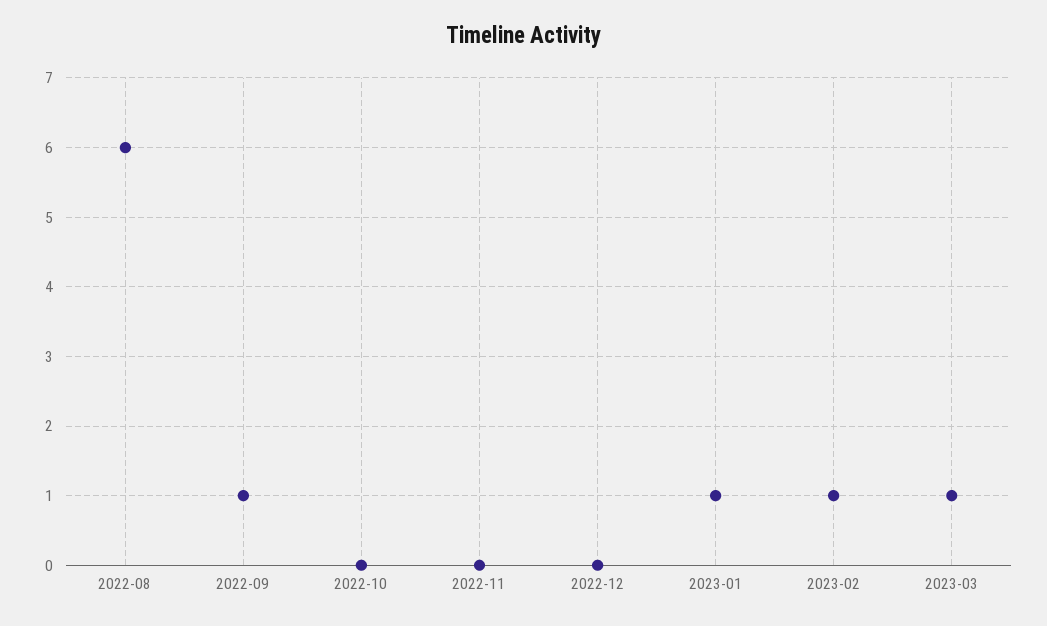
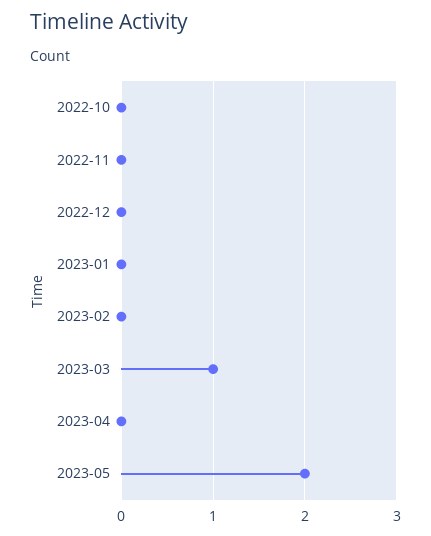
2022-08: 6 -> none
2022-09: 1 -> none
2023-01: 1 -> 0
2023-02: 1 -> 0
2023-04: none -> 0
2023-05: none -> 2

